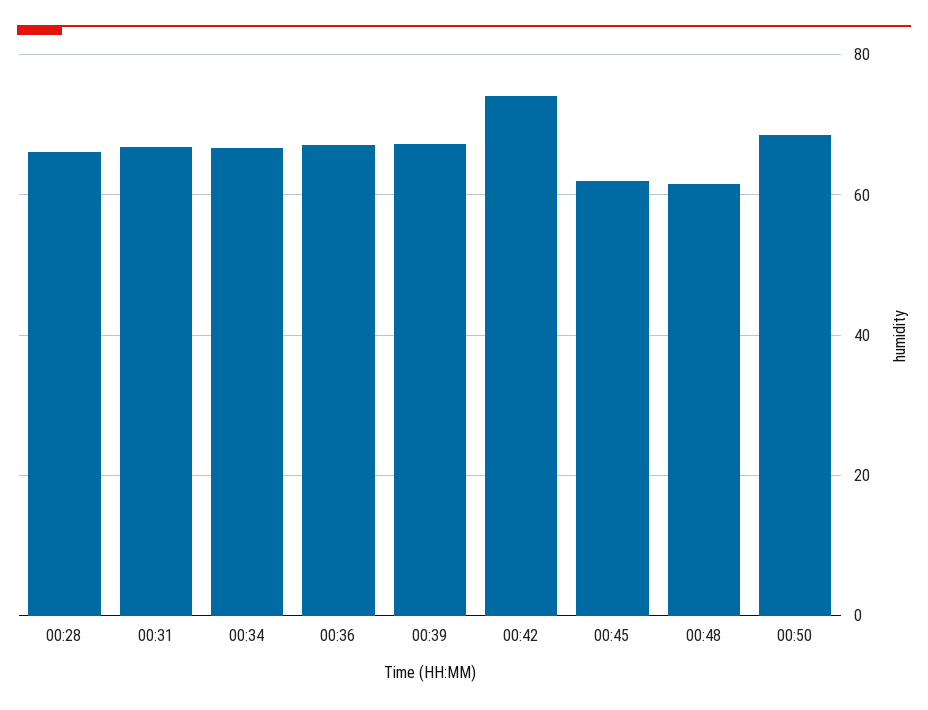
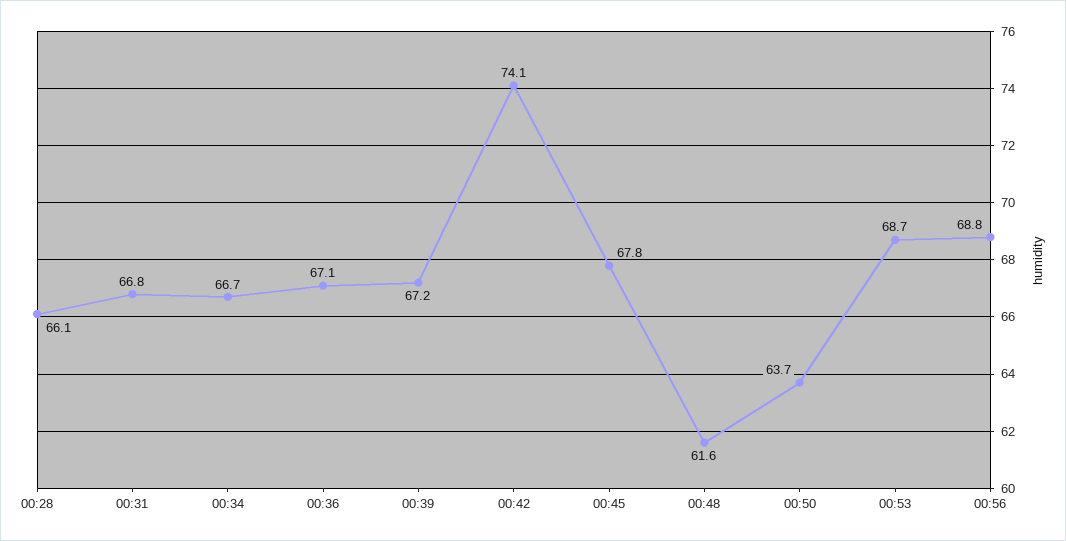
00:45: 62 -> 67.8
00:50: 68 -> 63.7
00:53: none -> 68.7
00:56: none -> 68.8

